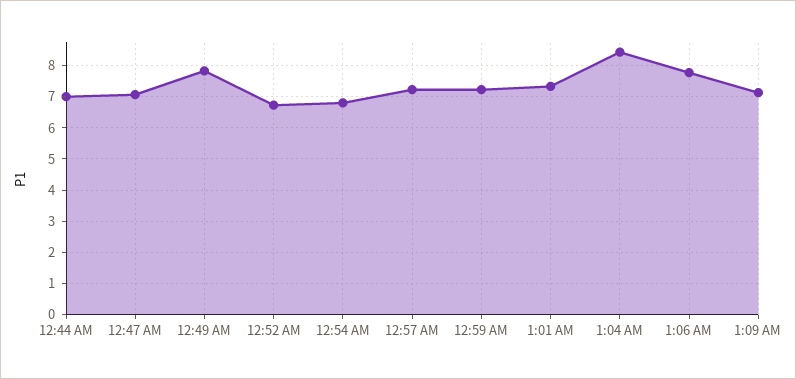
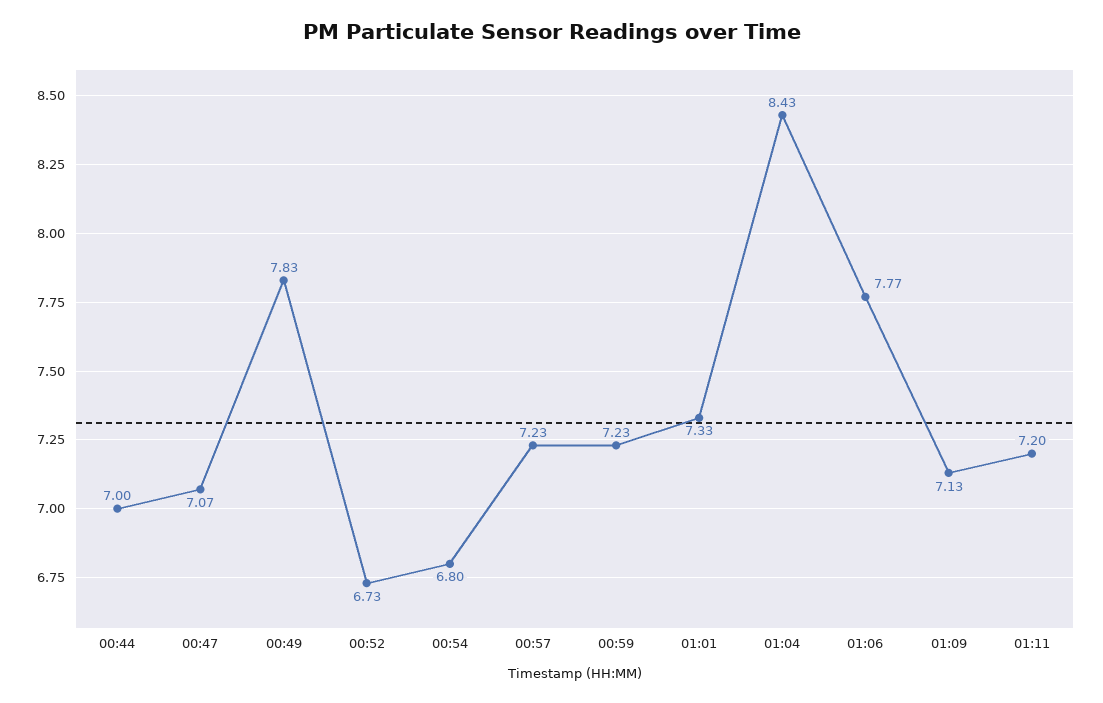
01:11: none -> 7.2

